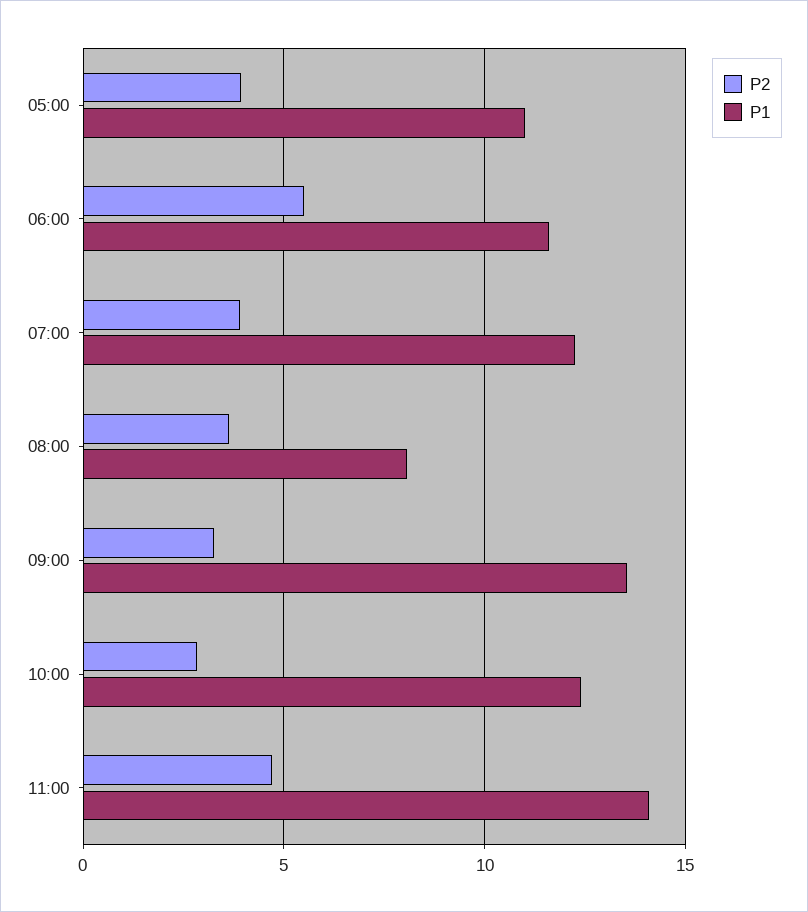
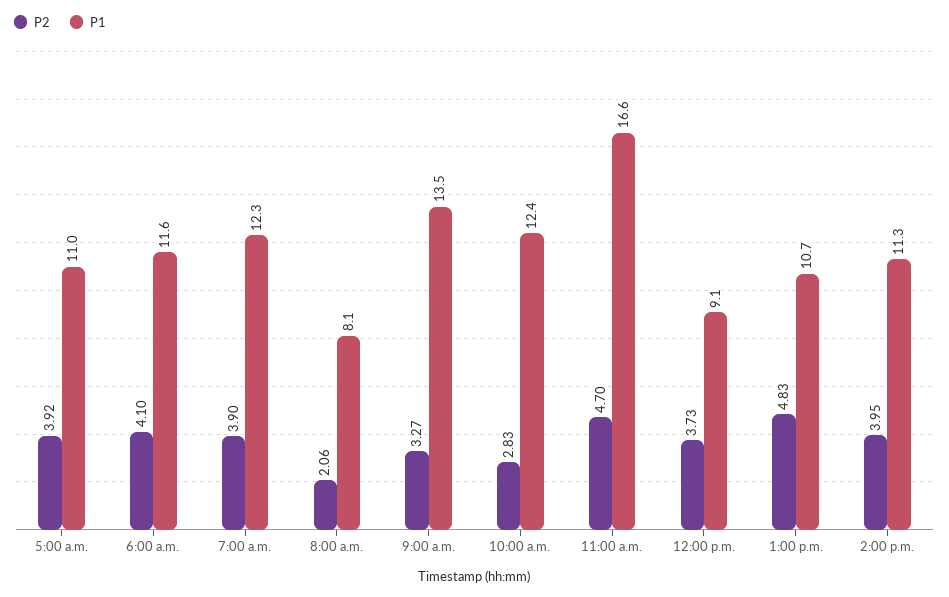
P2, 06:00: 5.5 -> 4.1
P2, 08:00: 3.5 -> 2.06
P1, 11:00: 14 -> 16.6
P2, 12:00 p.m.: none -> 3.73
P1, 12:00 p.m.: none -> 9.1
P2, 1:00 p.m.: none -> 4.83
P1, 1:00 p.m.: none -> 10.7
P2, 2:00 p.m.: none -> 3.95
P1, 2:00 p.m.: none -> 11.3

